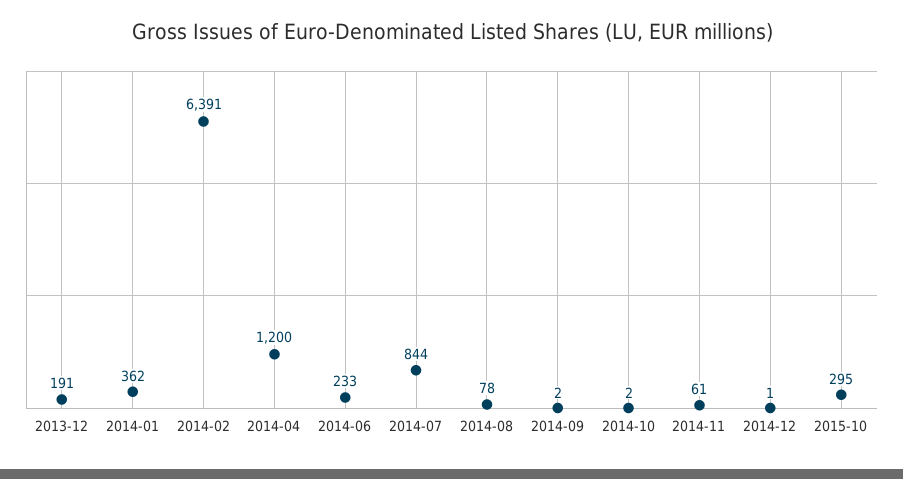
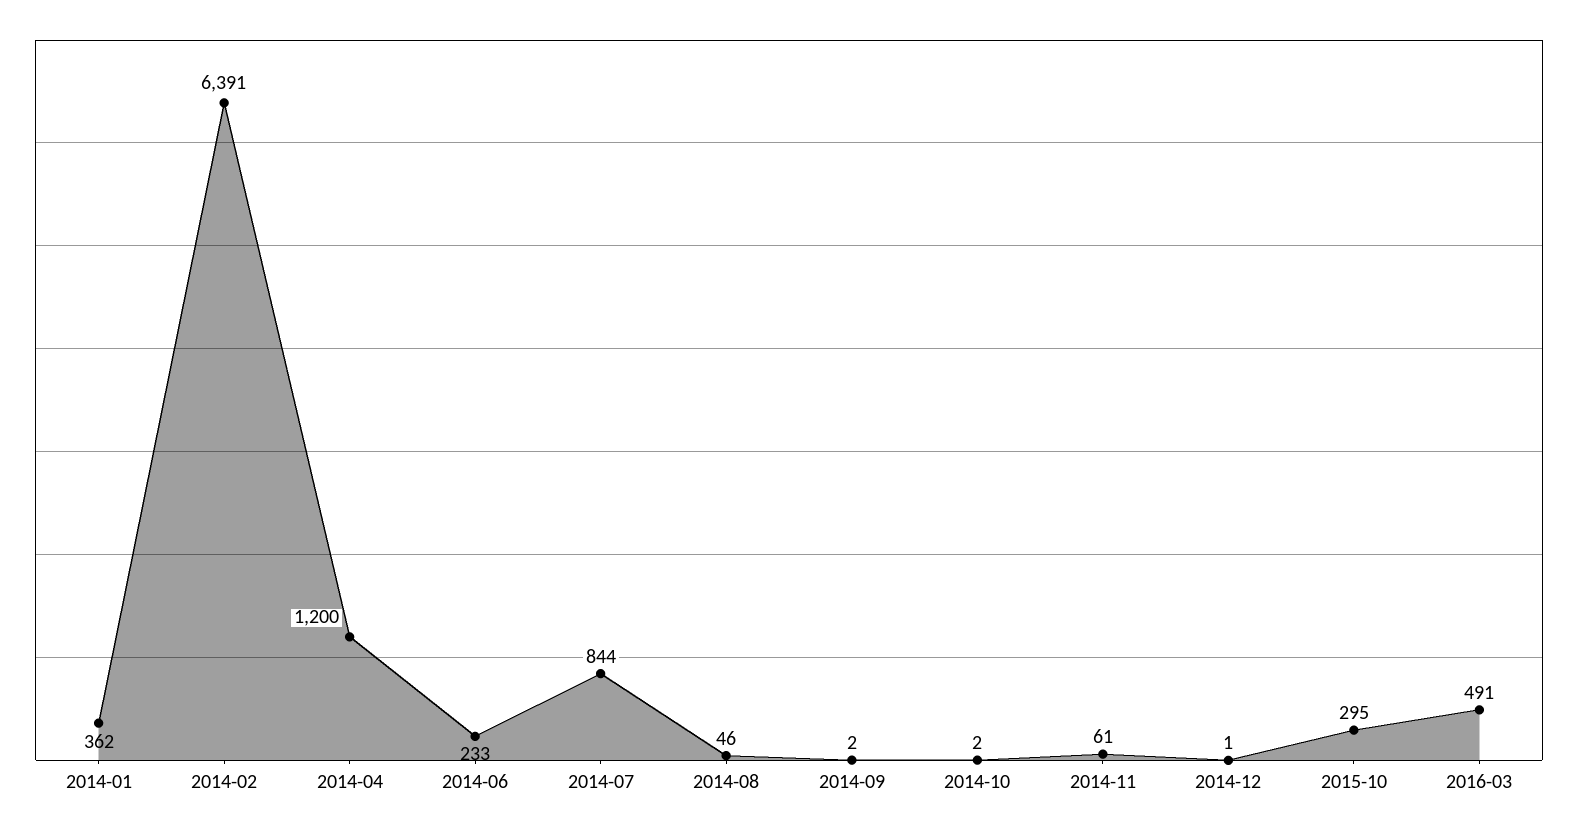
2013-12: 191 -> none
2014-08: 78 -> 46
2016-03: none -> 491

